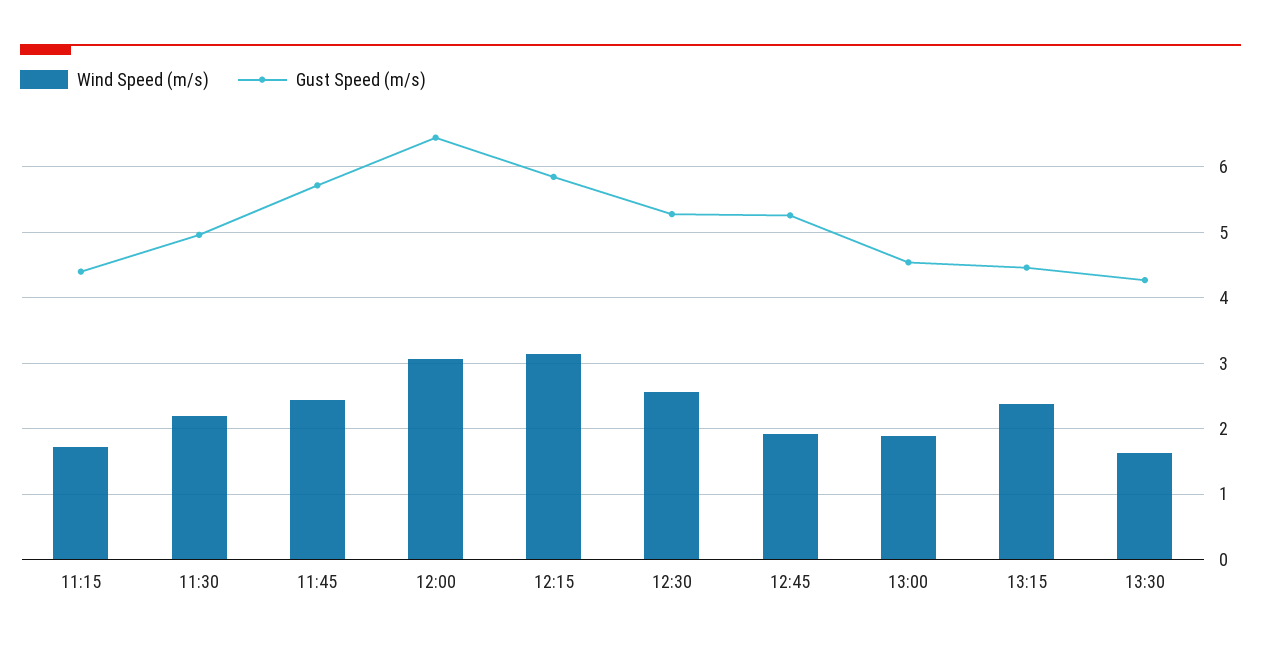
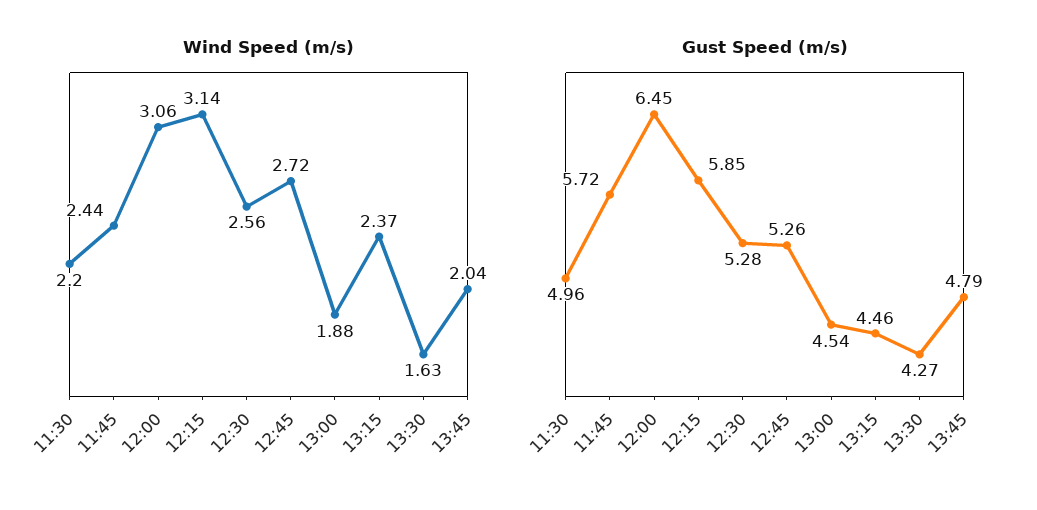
Wind Speed (m/s), 11:15: 1.7 -> none
Gust Speed (m/s), 11:15: 4.4 -> none
Wind Speed (m/s), 12:45: 1.9 -> 2.72
Wind Speed (m/s), 13:45: none -> 2.04
Gust Speed (m/s), 13:45: none -> 4.79

